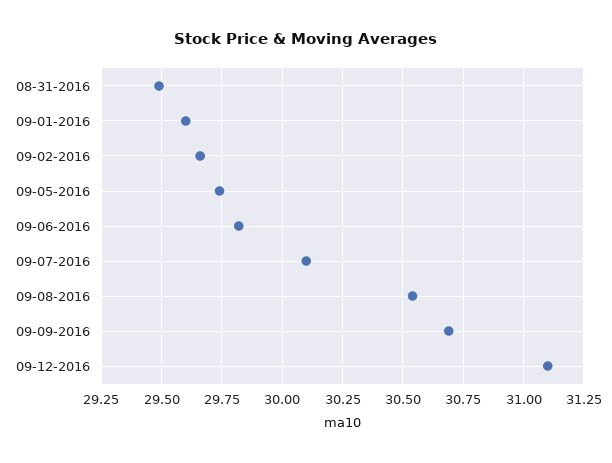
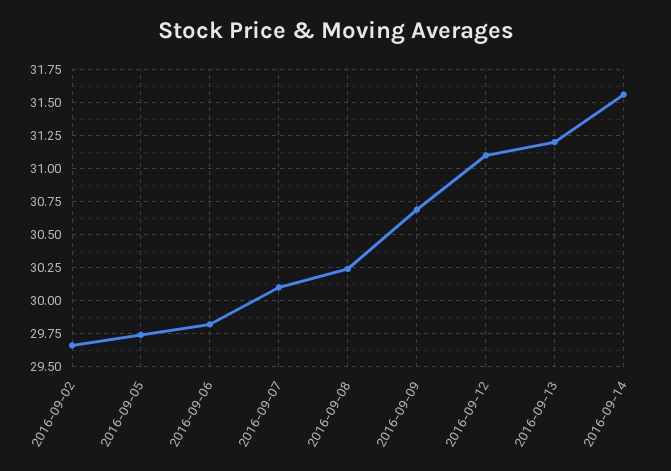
08-31-2016: 29.5 -> none
09-01-2016: 29.6 -> none
09-08-2016: 30.55 -> 30.25
2016-09-13: none -> 31.2
2016-09-14: none -> 31.55

